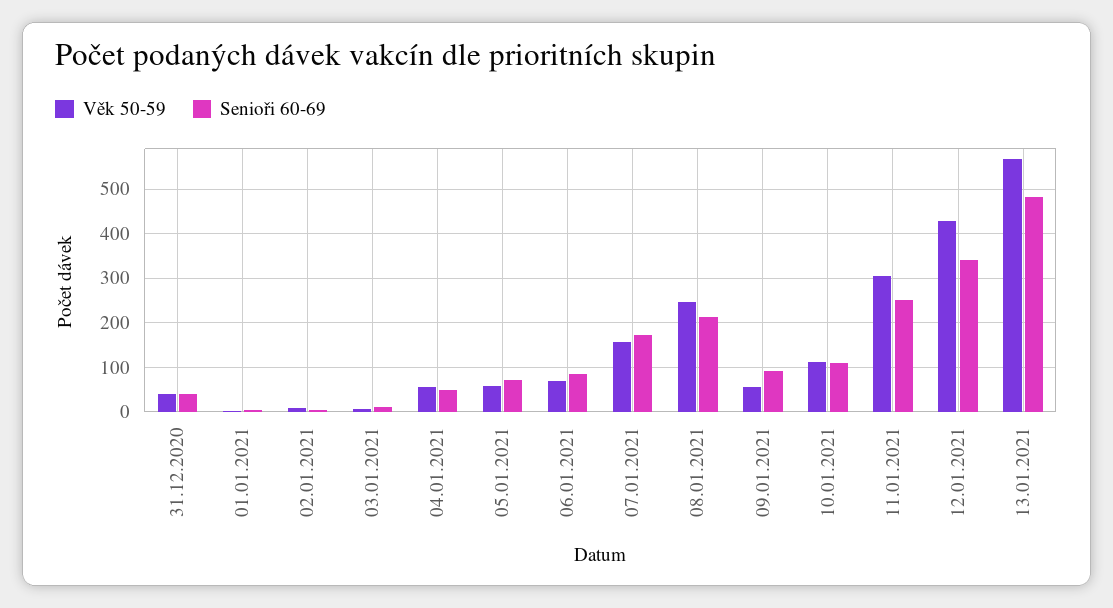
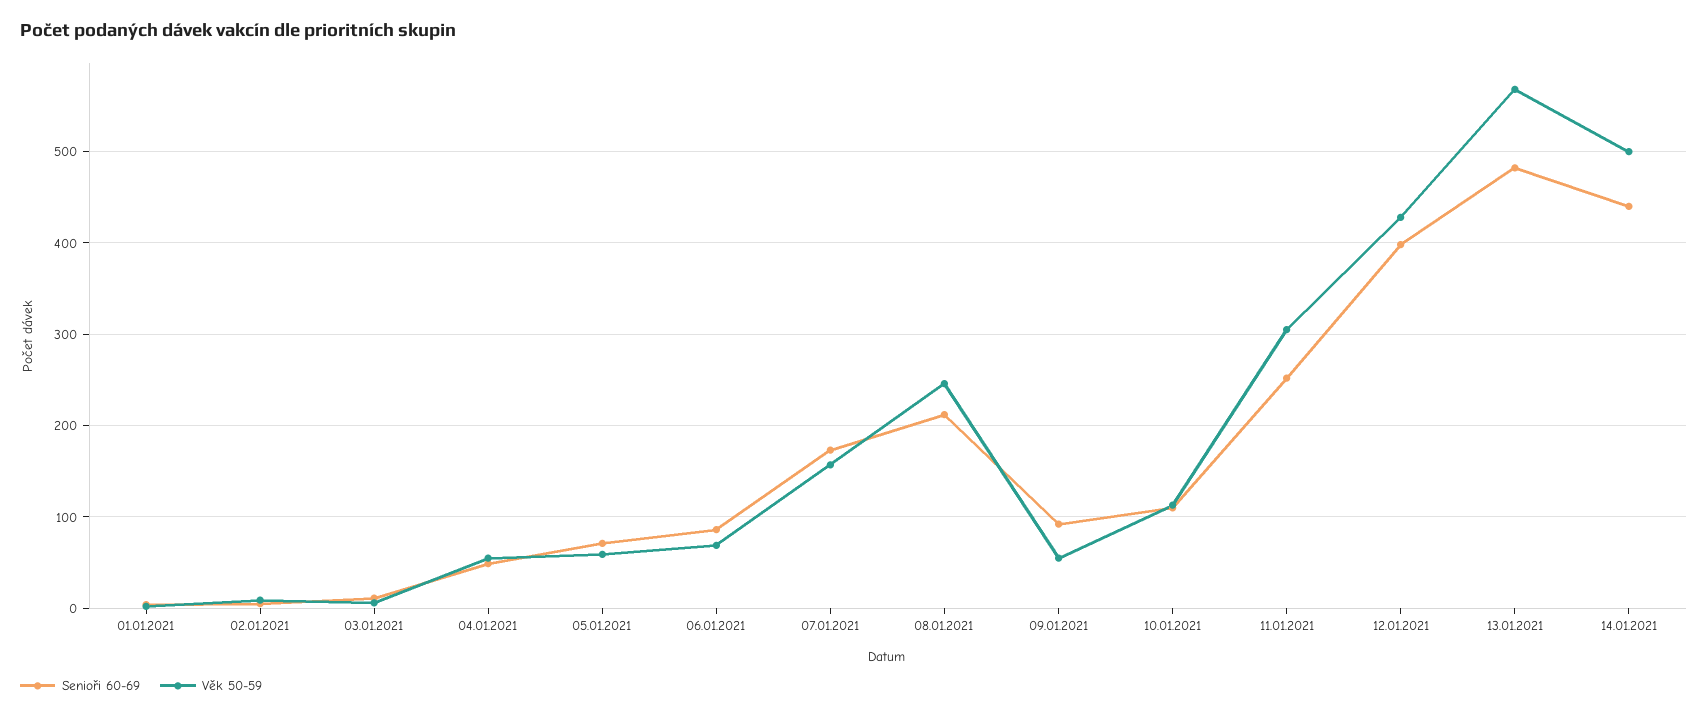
Věk 50-59, 31.12.2020: 40 -> none
Senioři 60-69, 31.12.2020: 40 -> none
Senioři 60-69, 12.01.2021: 340 -> 400
Senioři 60-69, 14.01.2021: none -> 440
Věk 50-59, 14.01.2021: none -> 500

